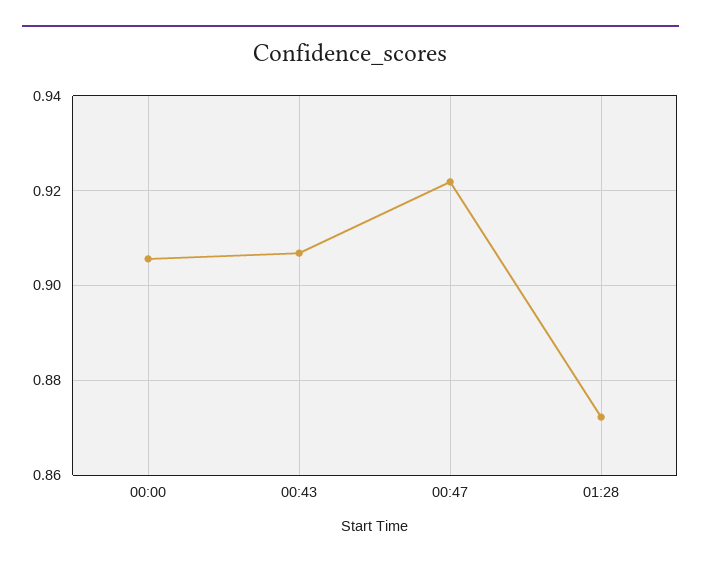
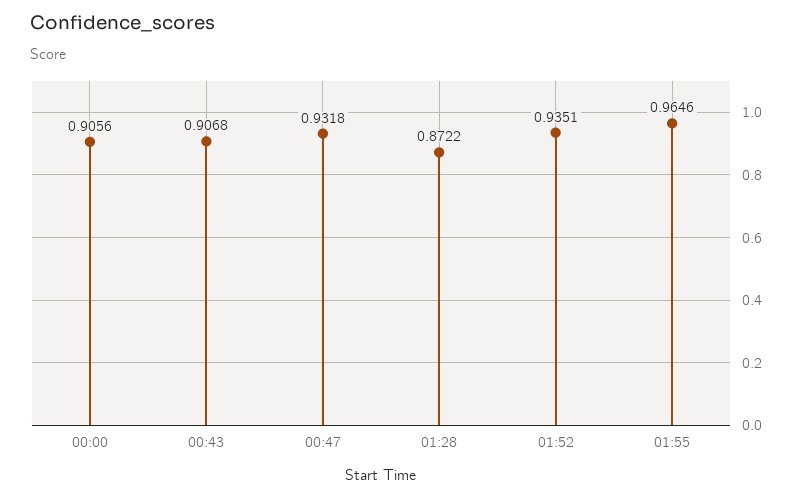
00:47: 0.922 -> 0.9318
01:52: none -> 0.9351
01:55: none -> 0.9646

